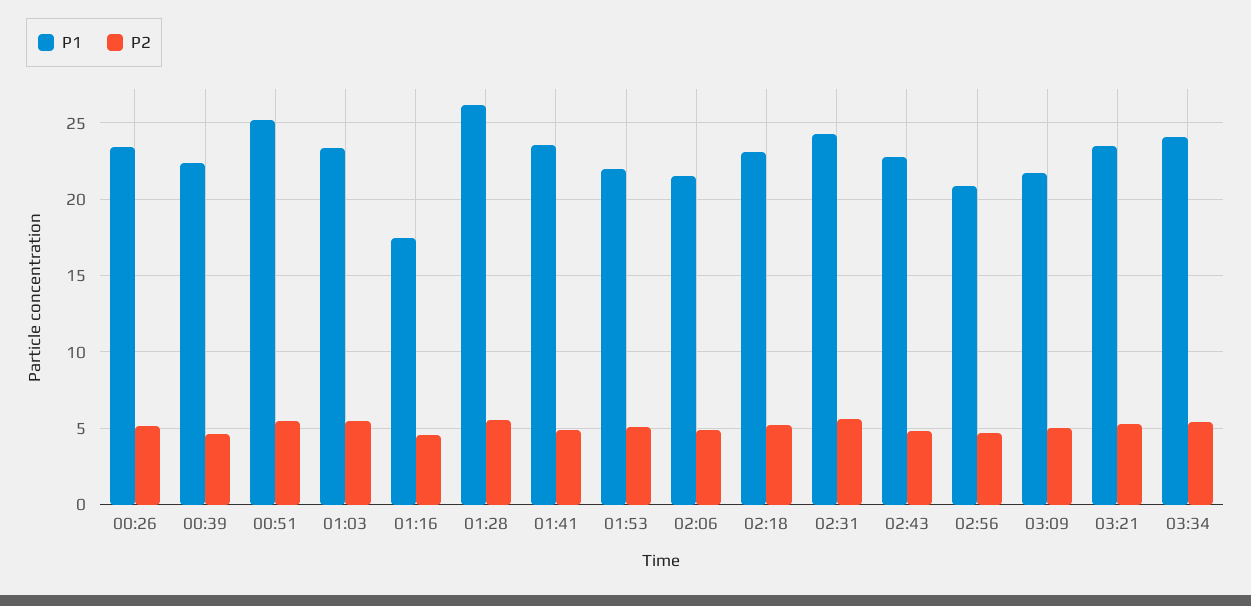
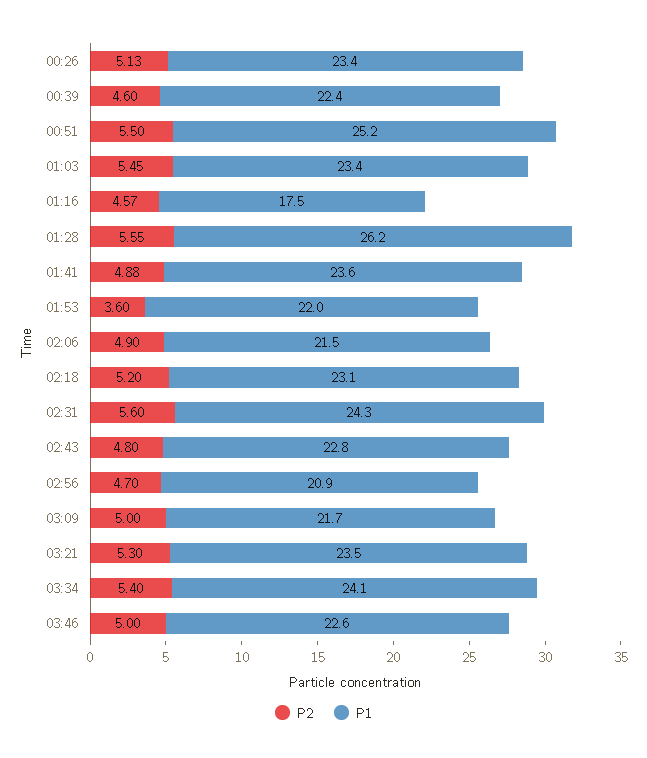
P2, 01:53: 5 -> 3.6
P2, 03:46: none -> 5
P1, 03:46: none -> 22.6

